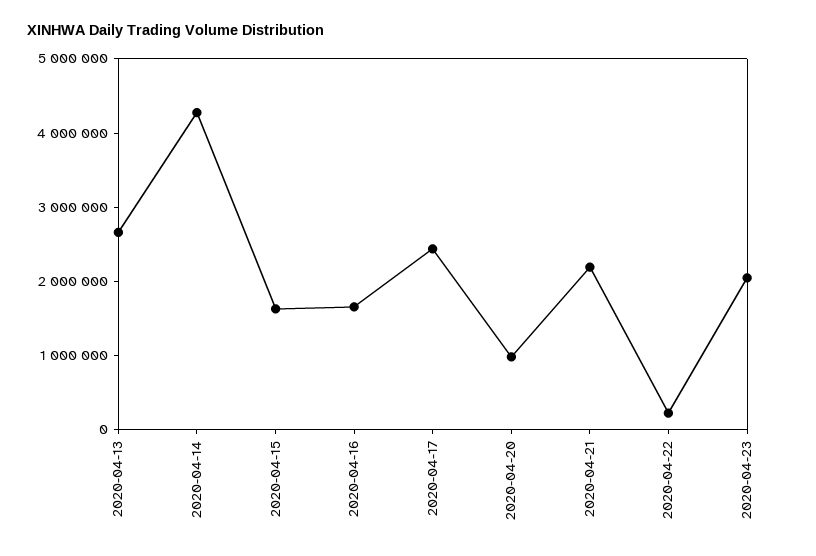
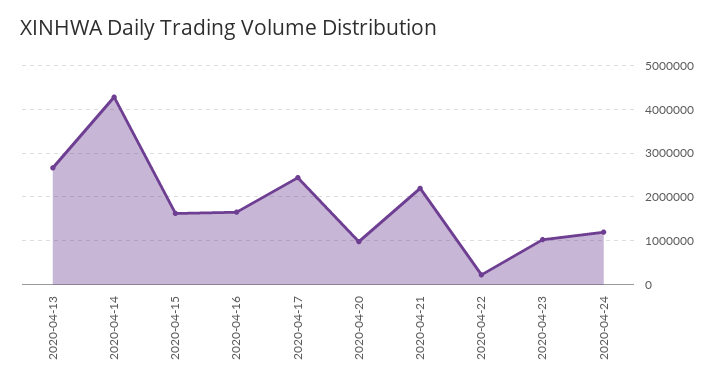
2020-04-23: 2000000 -> 1000000
2020-04-24: none -> 1200000

